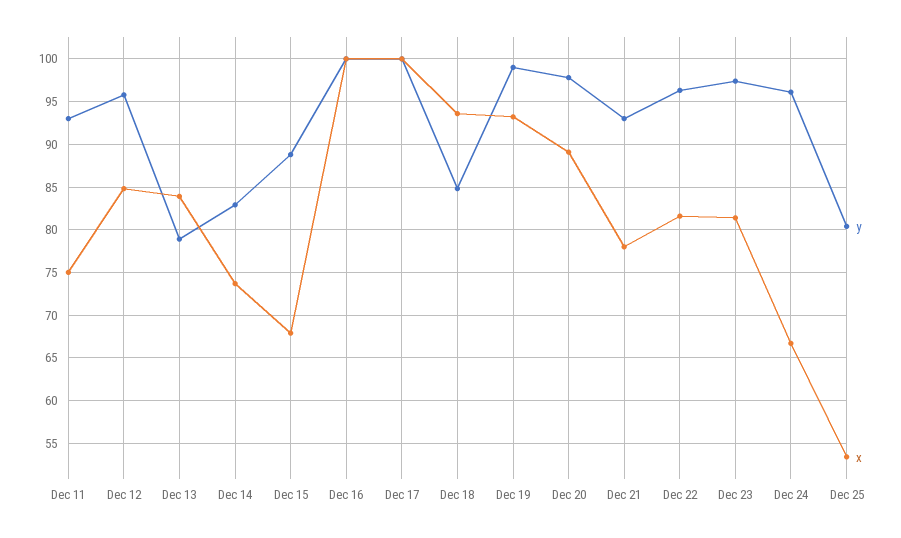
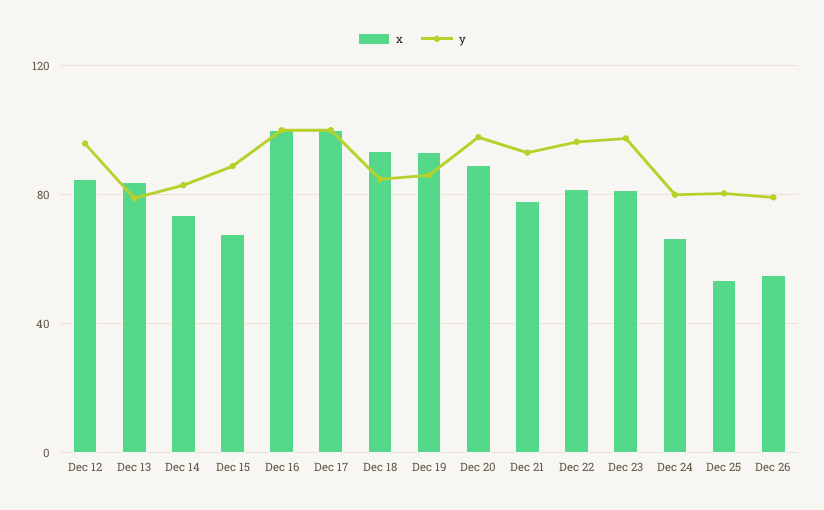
y, Dec 11: 93 -> none
x, Dec 11: 75 -> none
y, Dec 19: 99 -> 85
y, Dec 24: 96 -> 80
x, Dec 26: none -> 55
y, Dec 26: none -> 80

